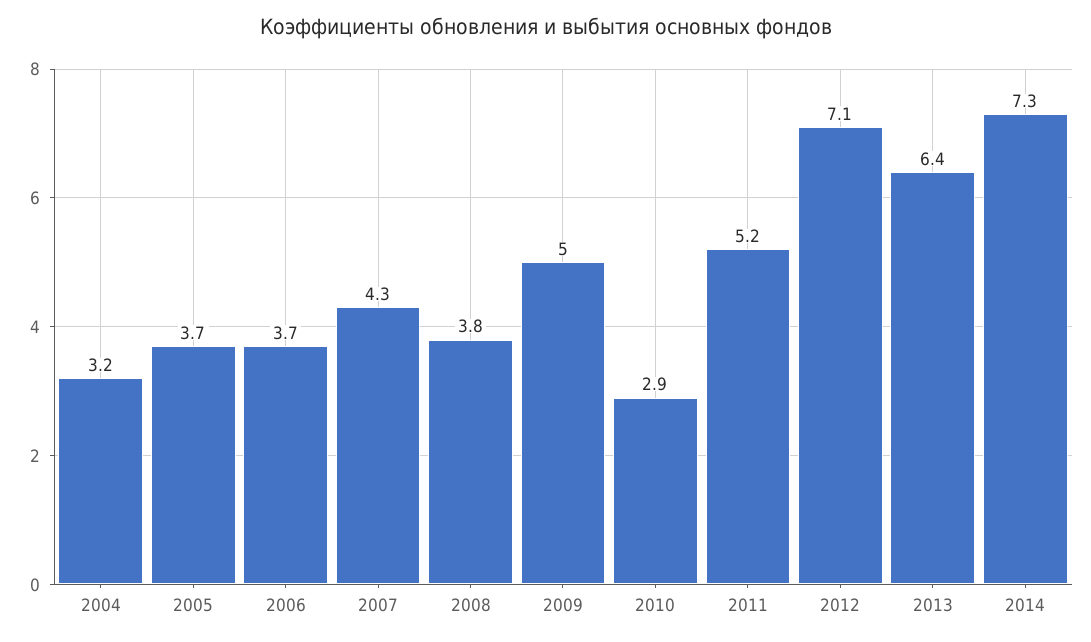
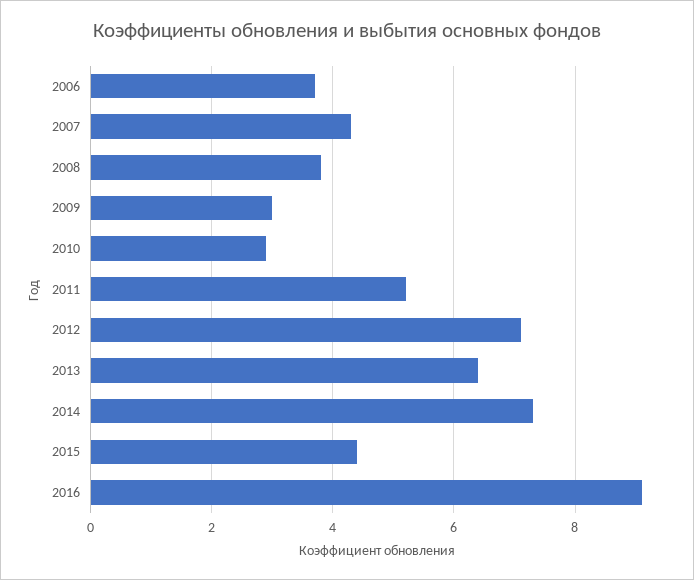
2004: 3.2 -> none
2005: 3.7 -> none
2009: 5 -> 3
2015: none -> 4.5
2016: none -> 9

